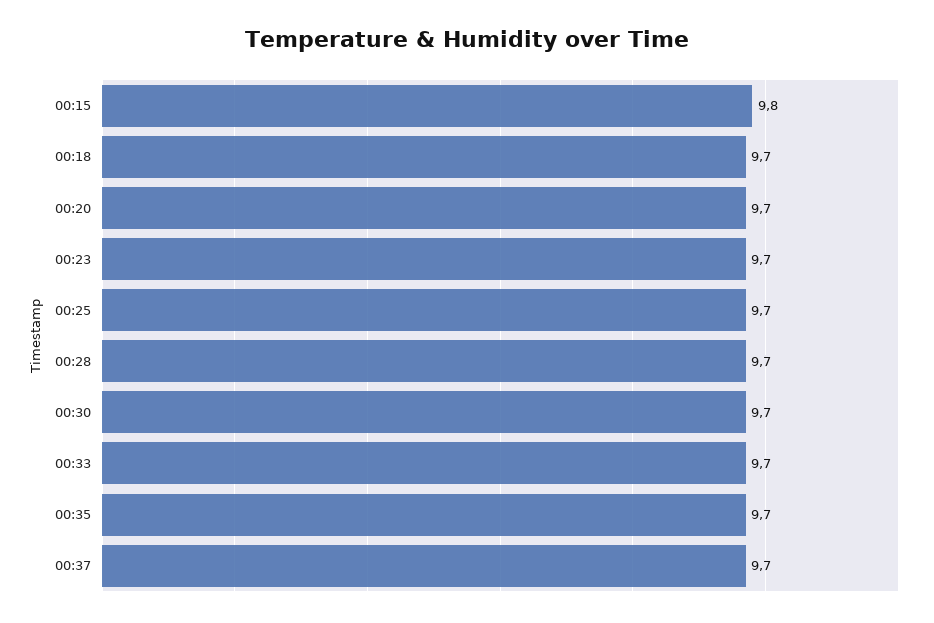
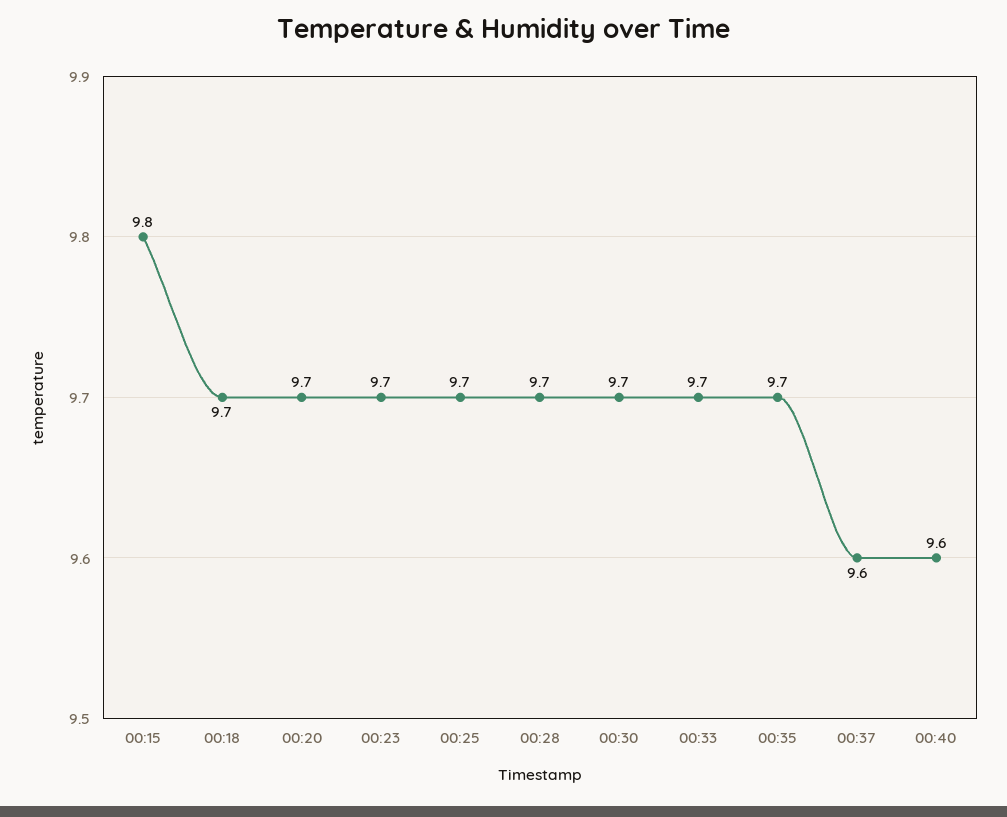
00:37: 9.7 -> 9.6
00:40: none -> 9.6

